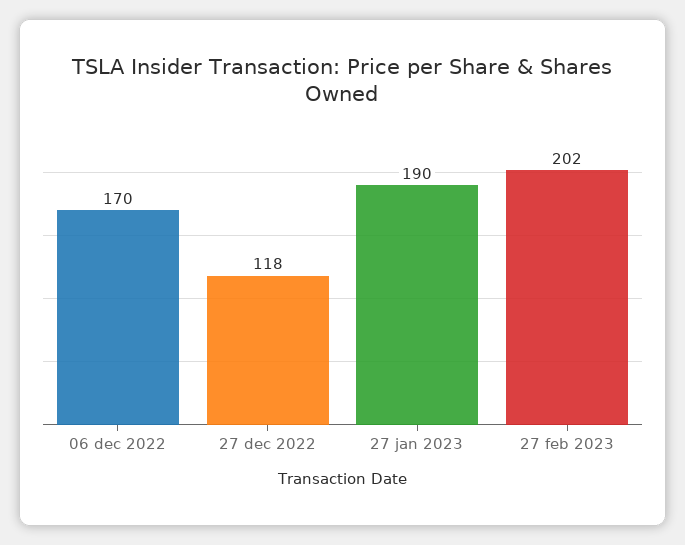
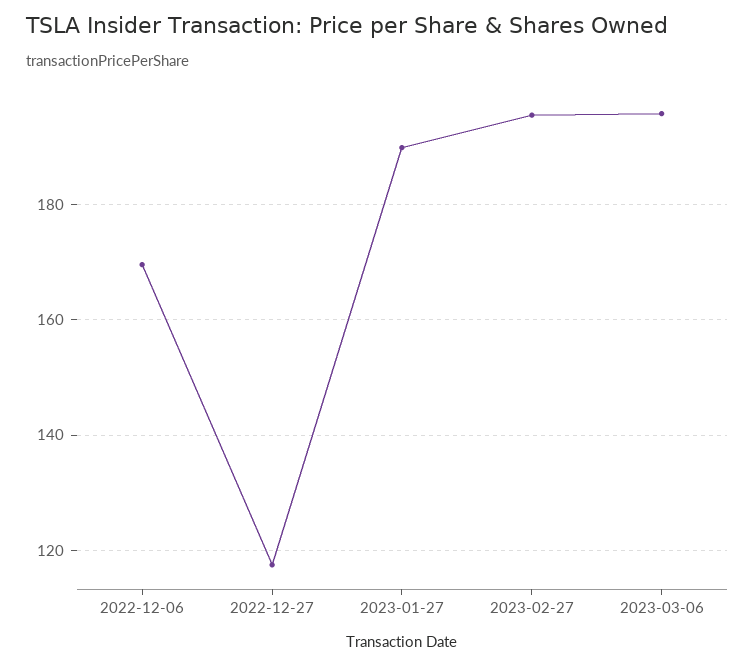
27 feb 2023: 202 -> 196
2023-03-06: none -> 196

